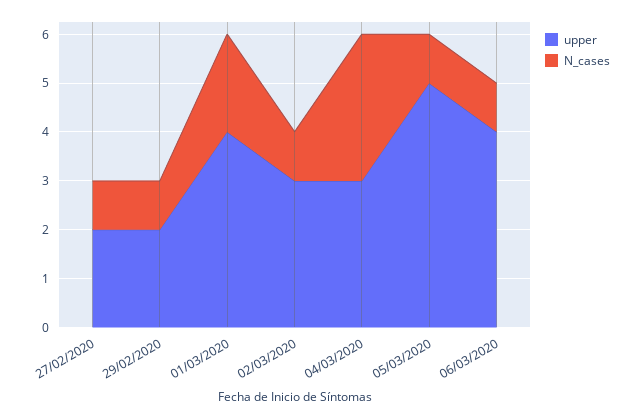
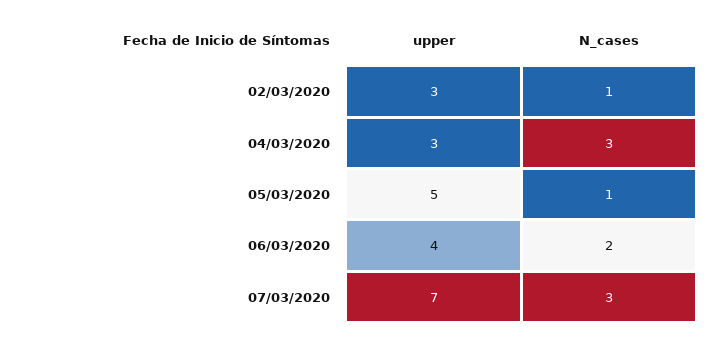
upper, 27/02/2020: 2 -> none
N_cases, 27/02/2020: 1 -> none
upper, 29/02/2020: 2 -> none
N_cases, 29/02/2020: 1 -> none
upper, 01/03/2020: 4 -> none
N_cases, 01/03/2020: 2 -> none
N_cases, 06/03/2020: 1 -> 2
upper, 07/03/2020: none -> 7
N_cases, 07/03/2020: none -> 3

